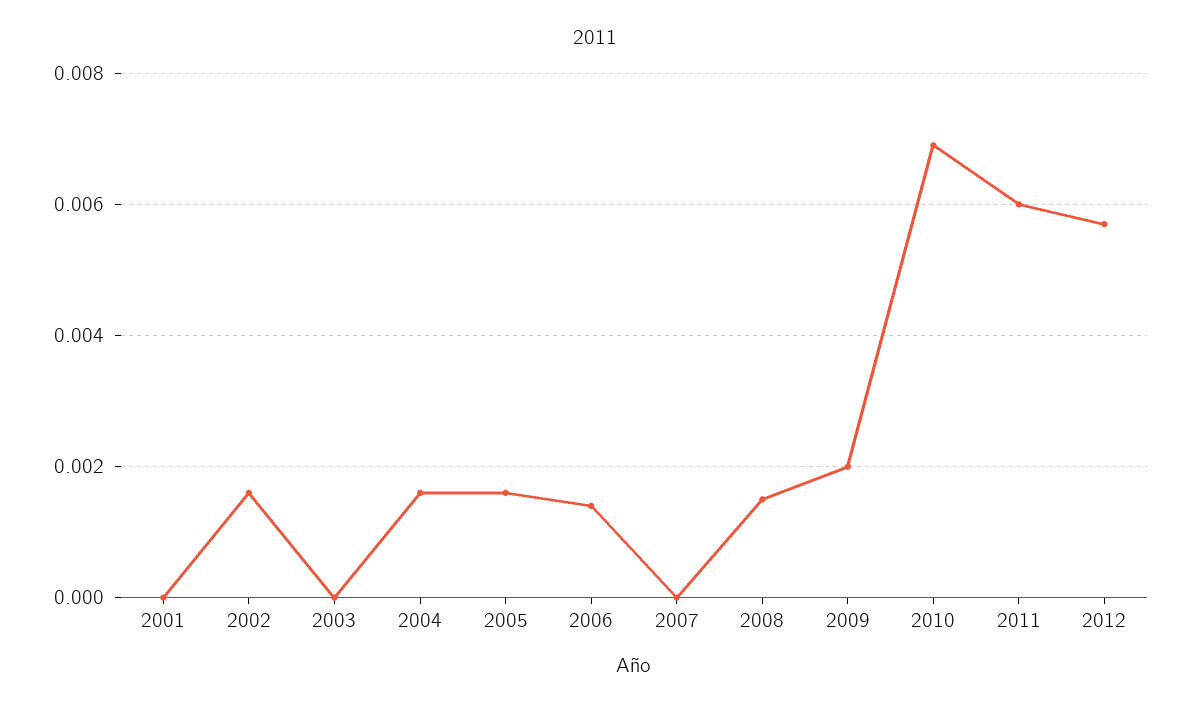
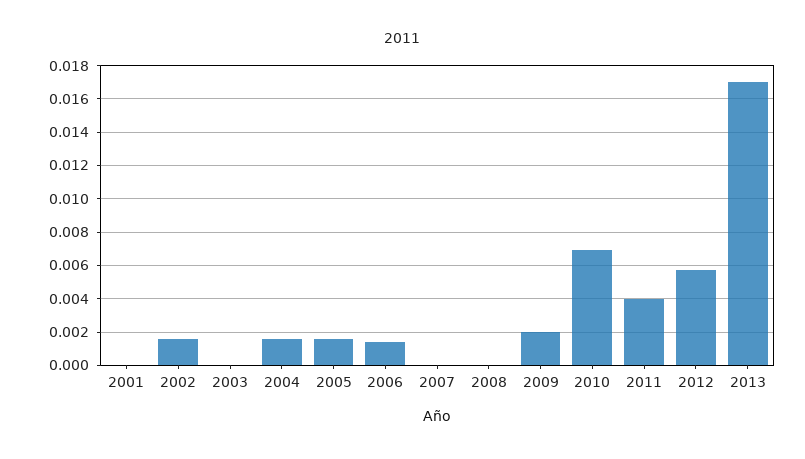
2008: 0.0015 -> 0
2011: 0.006 -> 0.004
2013: none -> 0.017

